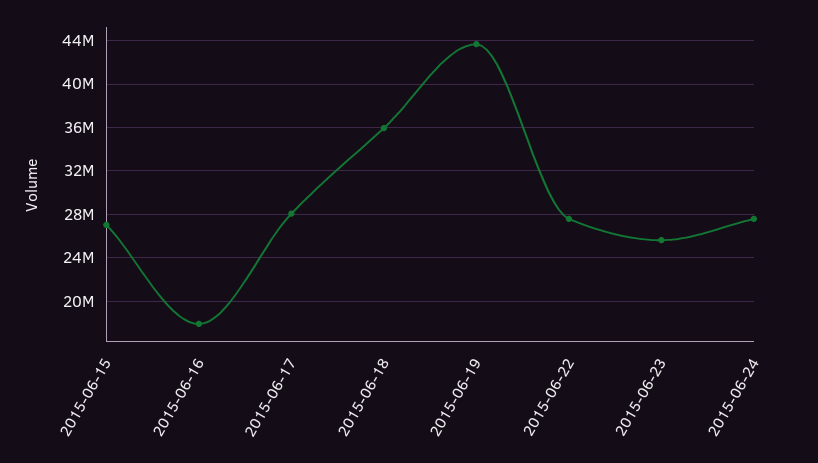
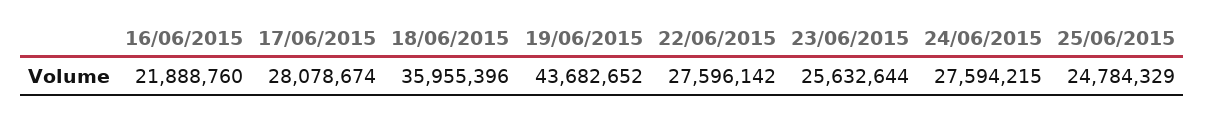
2015-06-15: 27000000 -> none
2015-06-16: 18000000 -> 21888760
25/06/2015: none -> 24784329

